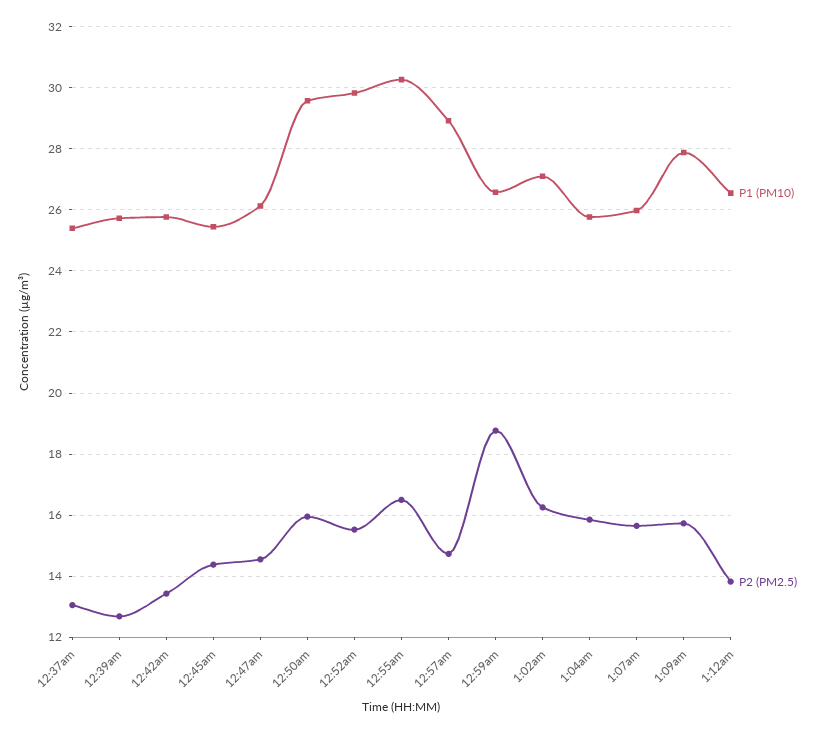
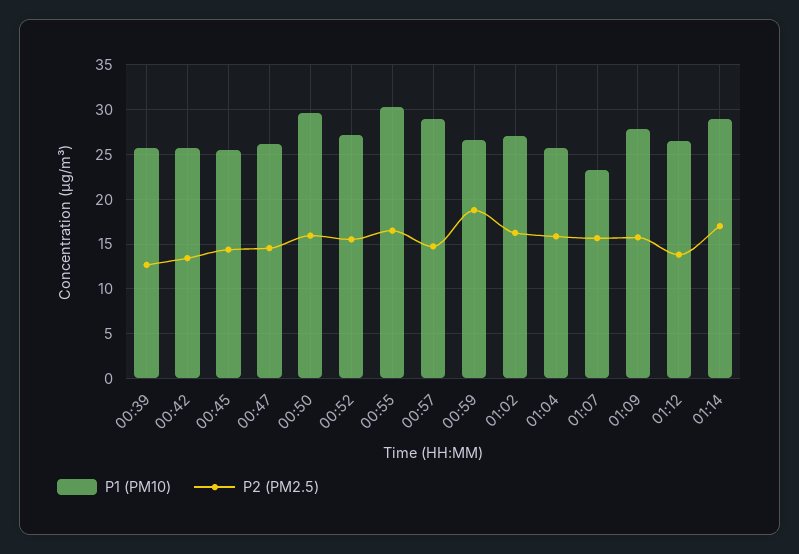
P1 (PM10), 12:37am: 25.4 -> none
P2 (PM2.5), 12:37am: 13 -> none
P1 (PM10), 12:52am: 29.8 -> 27
P1 (PM10), 1:07am: 26 -> 23
P1 (PM10), 01:14: none -> 29
P2 (PM2.5), 01:14: none -> 17

